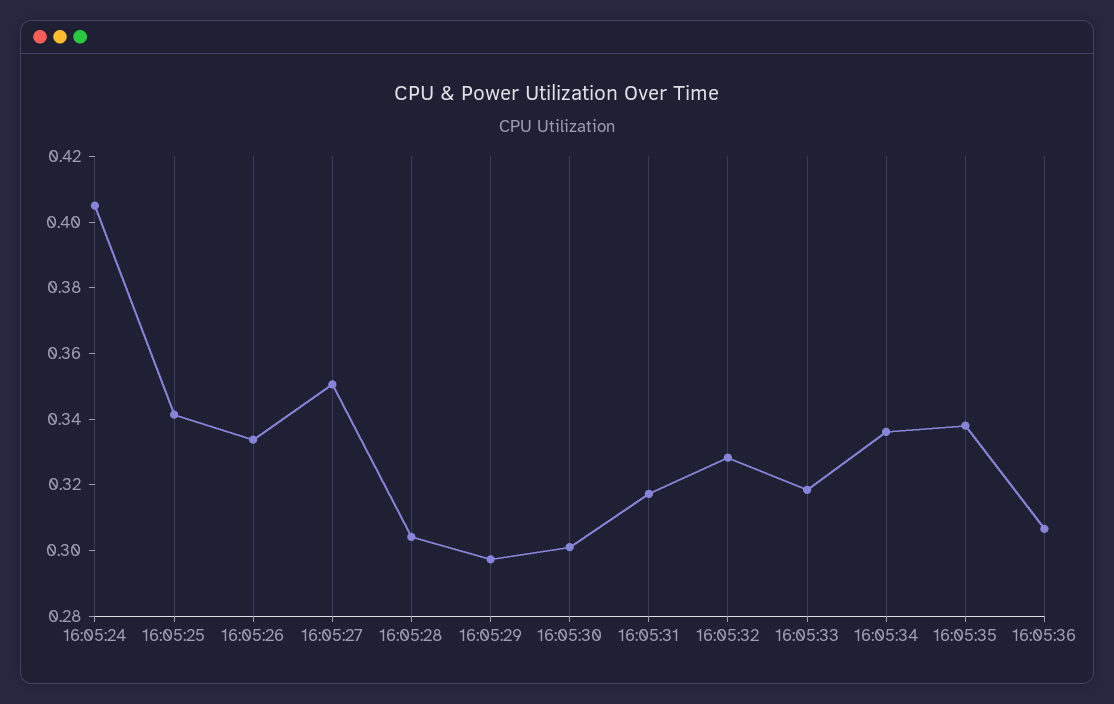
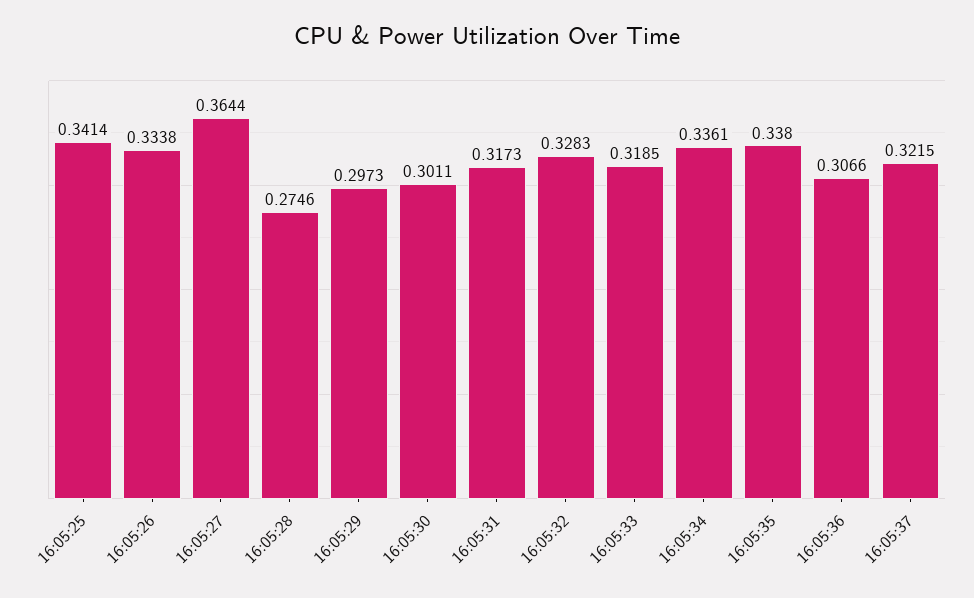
16:05:24: 0.405 -> none
16:05:27: 0.35 -> 0.3644
16:05:28: 0.305 -> 0.2746
16:05:37: none -> 0.3215

